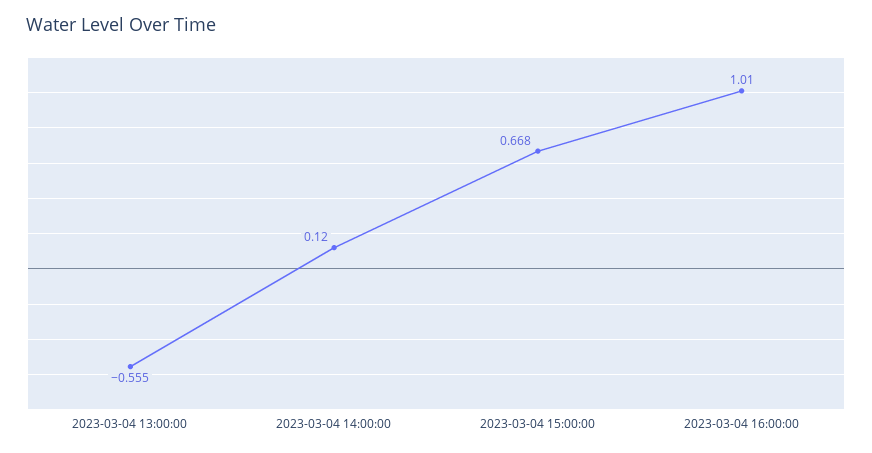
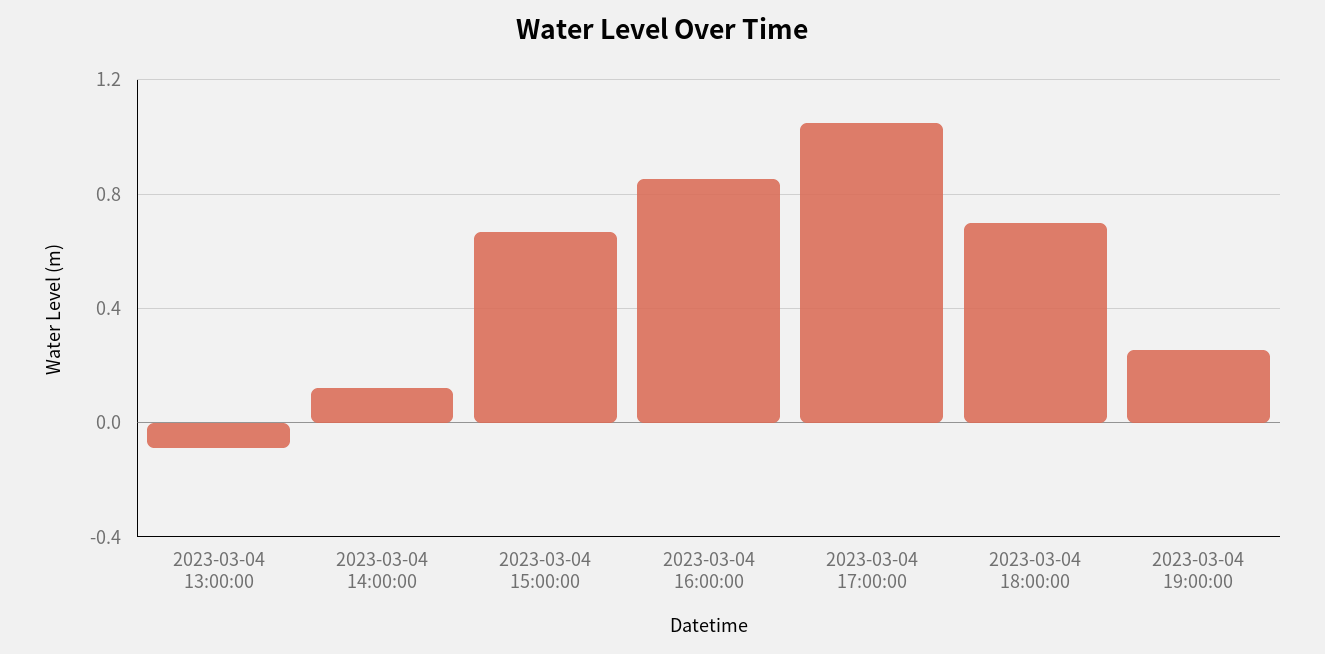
2023-03-04 13:00:00: -0.555 -> -0.1
2023-03-04 16:00:00: 1.01 -> 0.85
2023-03-04 17:00:00: none -> 1.05
2023-03-04 18:00:00: none -> 0.7
2023-03-04 19:00:00: none -> 0.25

